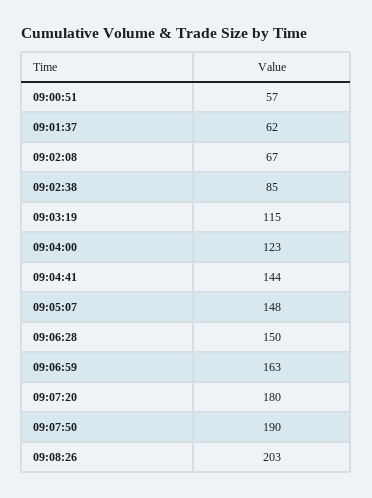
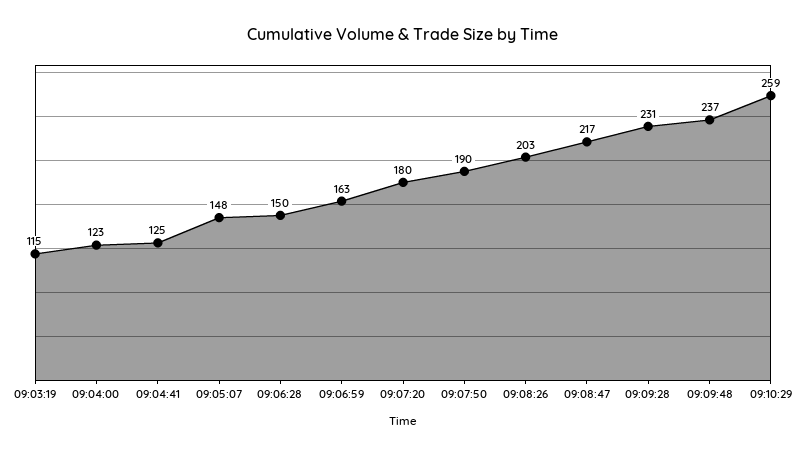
09:00:51: 57 -> none
09:01:37: 62 -> none
09:02:08: 67 -> none
09:02:38: 85 -> none
09:04:41: 144 -> 125
09:08:47: none -> 217
09:09:28: none -> 231
09:09:48: none -> 237
09:10:29: none -> 259

